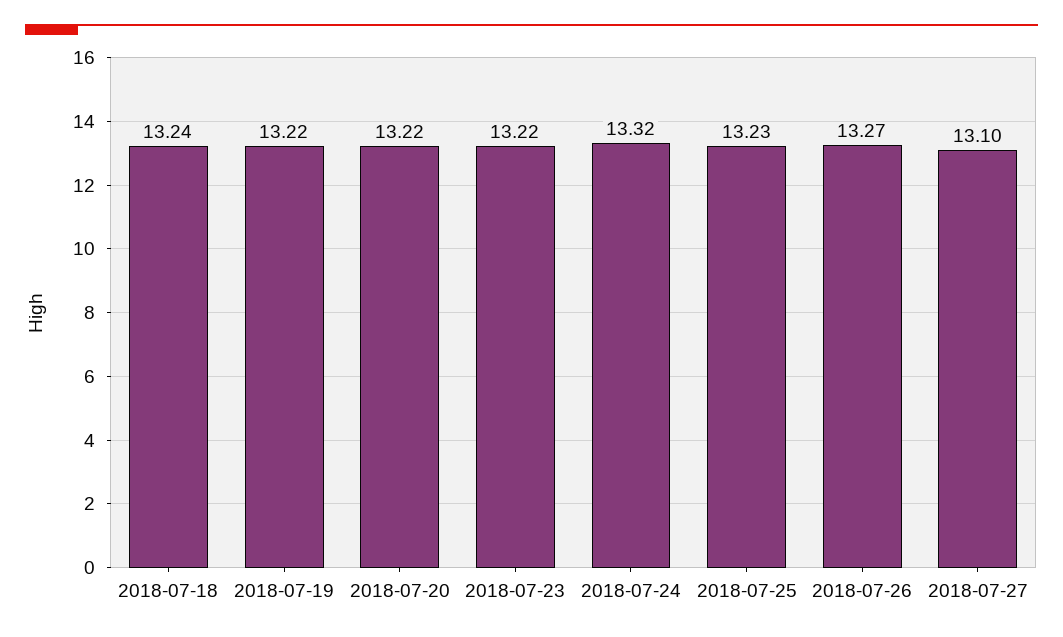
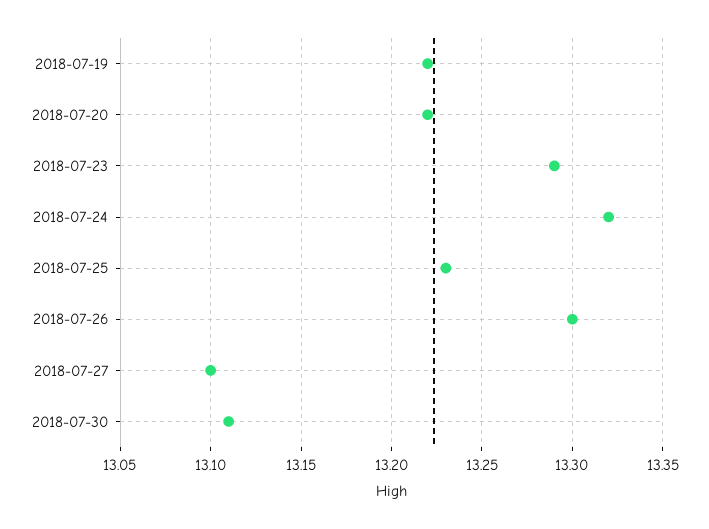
2018-07-18: 13.24 -> none
2018-07-23: 13.22 -> 13.29
2018-07-26: 13.27 -> 13.3
2018-07-30: none -> 13.11

